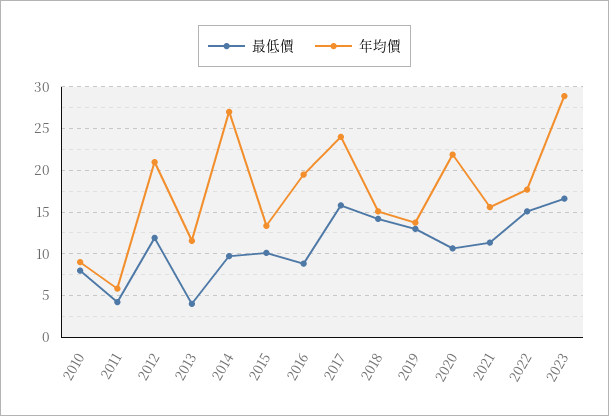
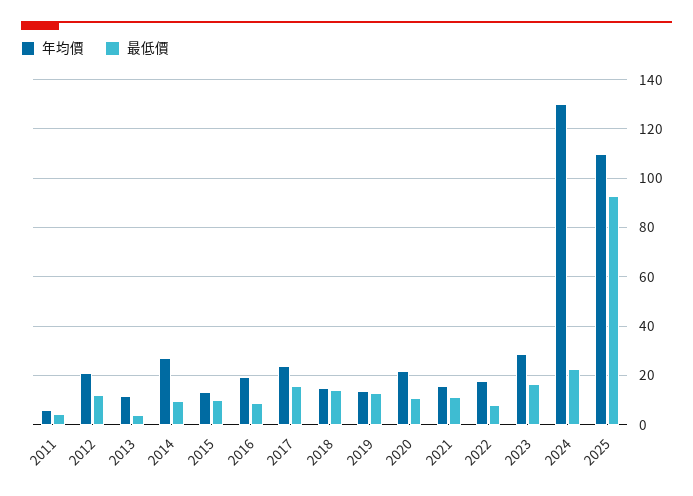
最低價, 2010: 8 -> none
年均價, 2010: 9 -> none
最低價, 2022: 15 -> 7.5
年均價, 2024: none -> 130
最低價, 2024: none -> 22.5
年均價, 2025: none -> 110
最低價, 2025: none -> 92.5

